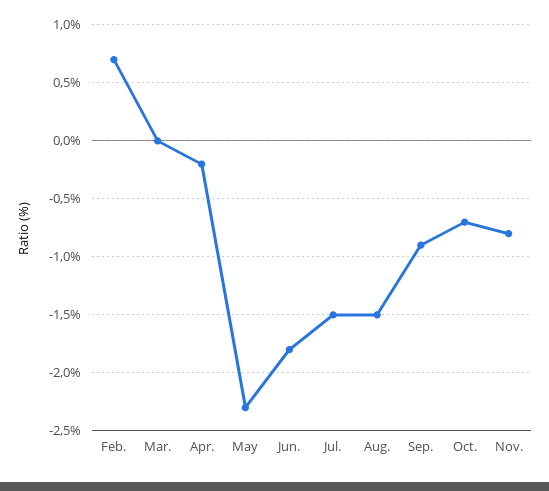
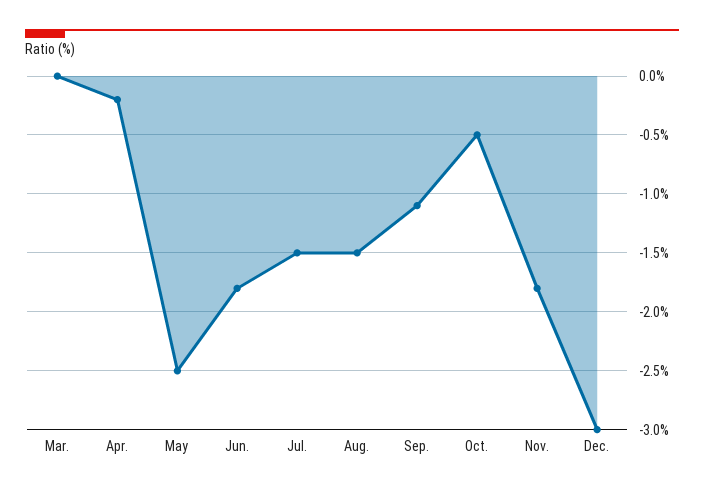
Feb.: 0.7 -> none
May: -2.3 -> -2.5
Sep.: -0.9 -> -1.1
Oct.: -0.7 -> -0.5
Nov.: -0.8 -> -1.8
Dec.: none -> -3

